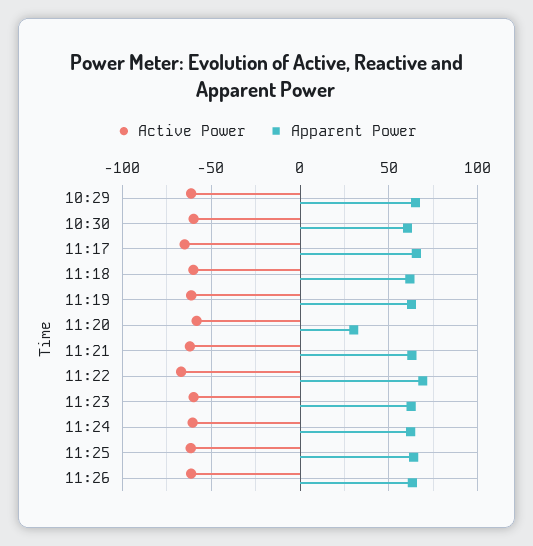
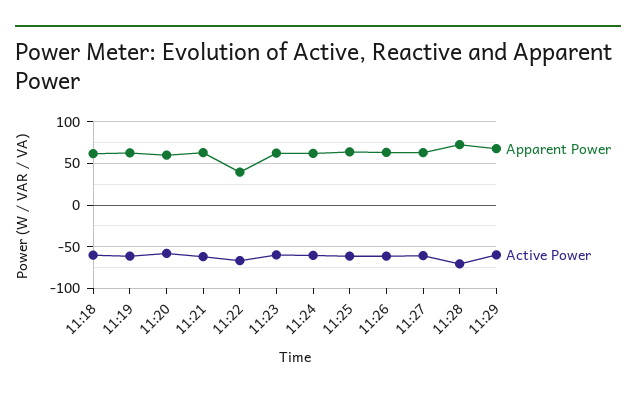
Active Power, 10:29: -60 -> none
Apparent Power, 10:29: 65 -> none
Active Power, 10:30: -60 -> none
Apparent Power, 10:30: 60 -> none
Active Power, 11:17: -65 -> none
Apparent Power, 11:17: 65 -> none
Apparent Power, 11:20: 30 -> 60
Apparent Power, 11:22: 70 -> 40
Apparent Power, 11:27: none -> 60
Active Power, 11:27: none -> -60
Apparent Power, 11:28: none -> 70
Active Power, 11:28: none -> -70
Apparent Power, 11:29: none -> 70
Active Power, 11:29: none -> -60

